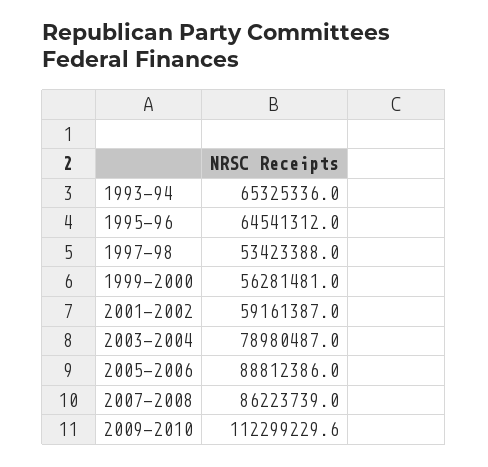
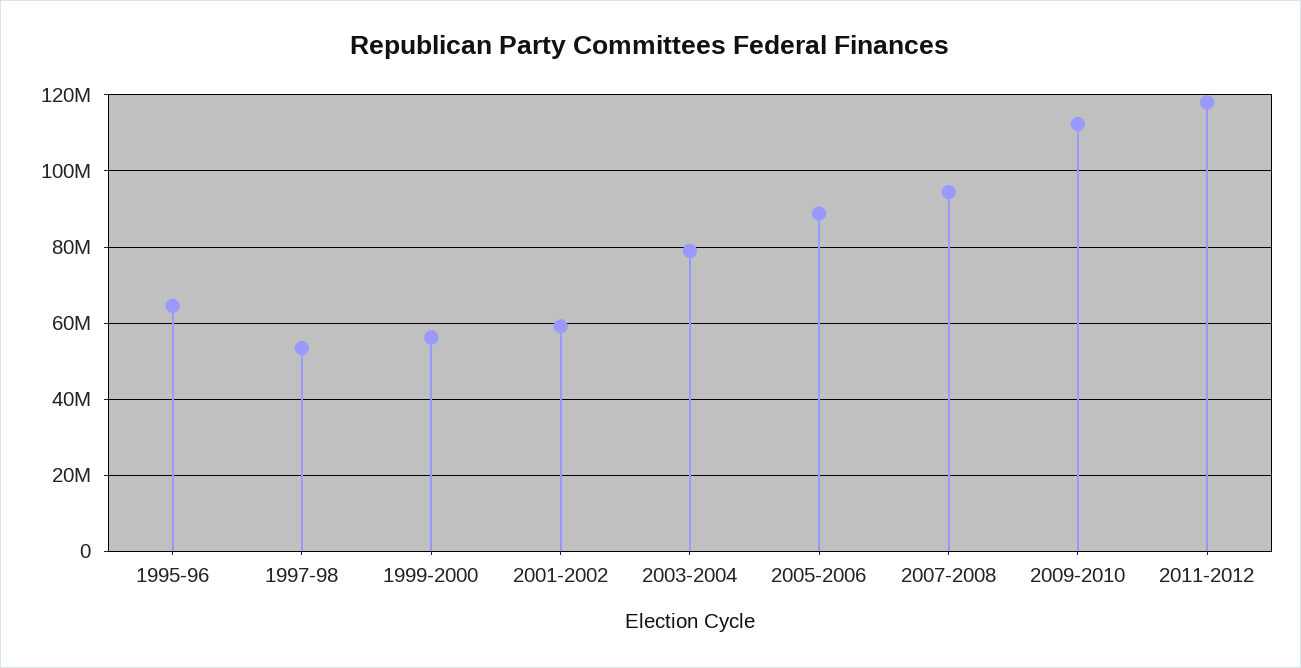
1993-94: 65325336 -> none
2007-2008: 86223739 -> 94000000
2011-2012: none -> 118000000

